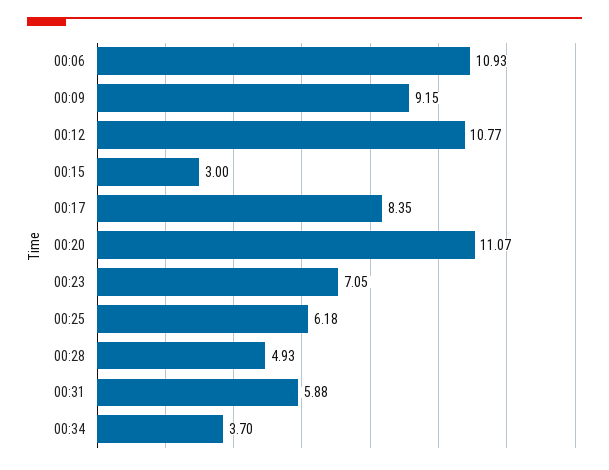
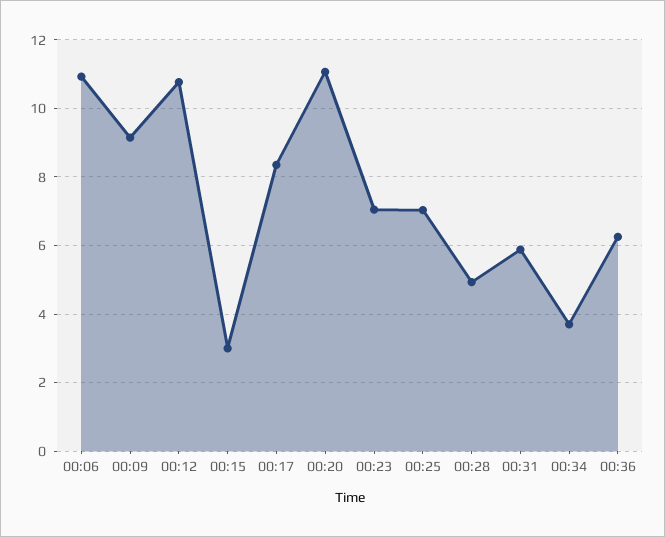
00:25: 6.18 -> 7
00:36: none -> 6.2

